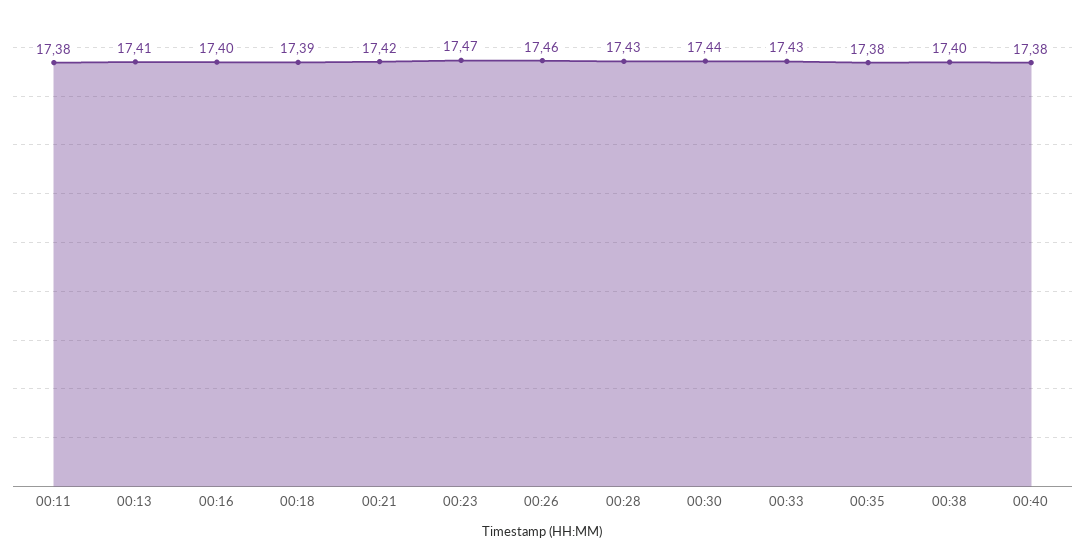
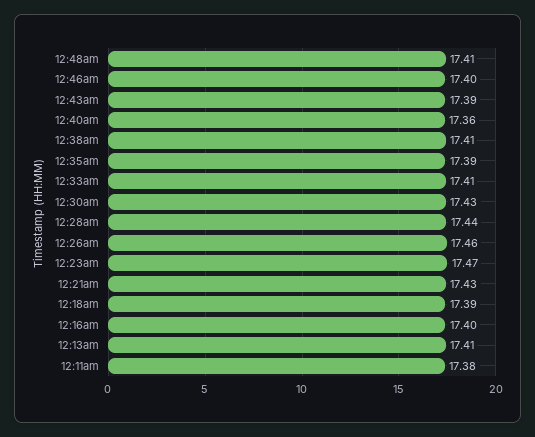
00:21: 17.42 -> 17.43
00:28: 17.43 -> 17.44
00:30: 17.44 -> 17.43
00:33: 17.43 -> 17.41
00:35: 17.38 -> 17.39
00:38: 17.4 -> 17.41
00:40: 17.38 -> 17.36
12:48am: none -> 17.41
12:46am: none -> 17.4
12:43am: none -> 17.39

